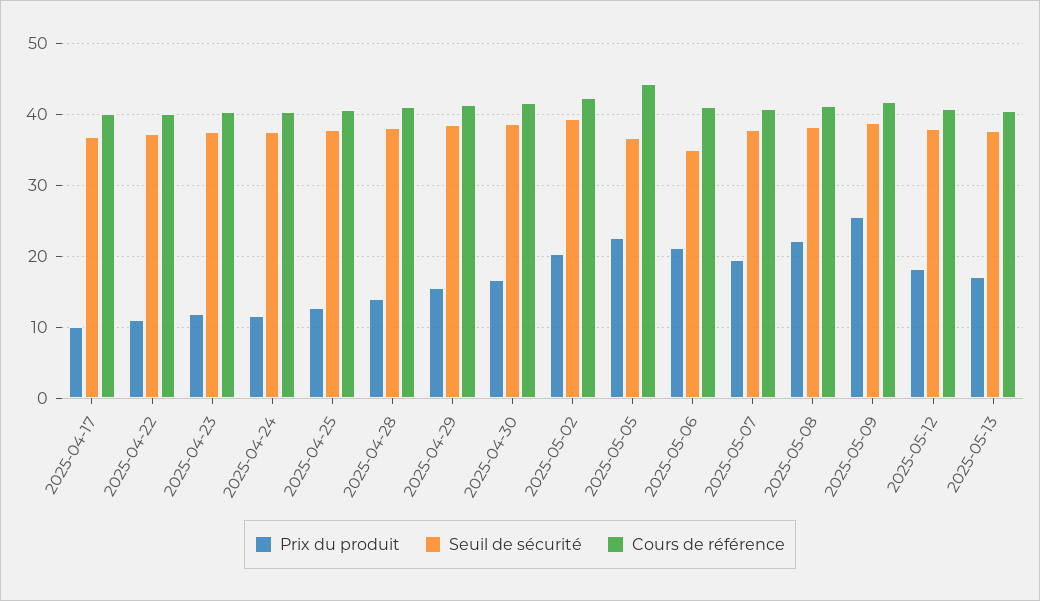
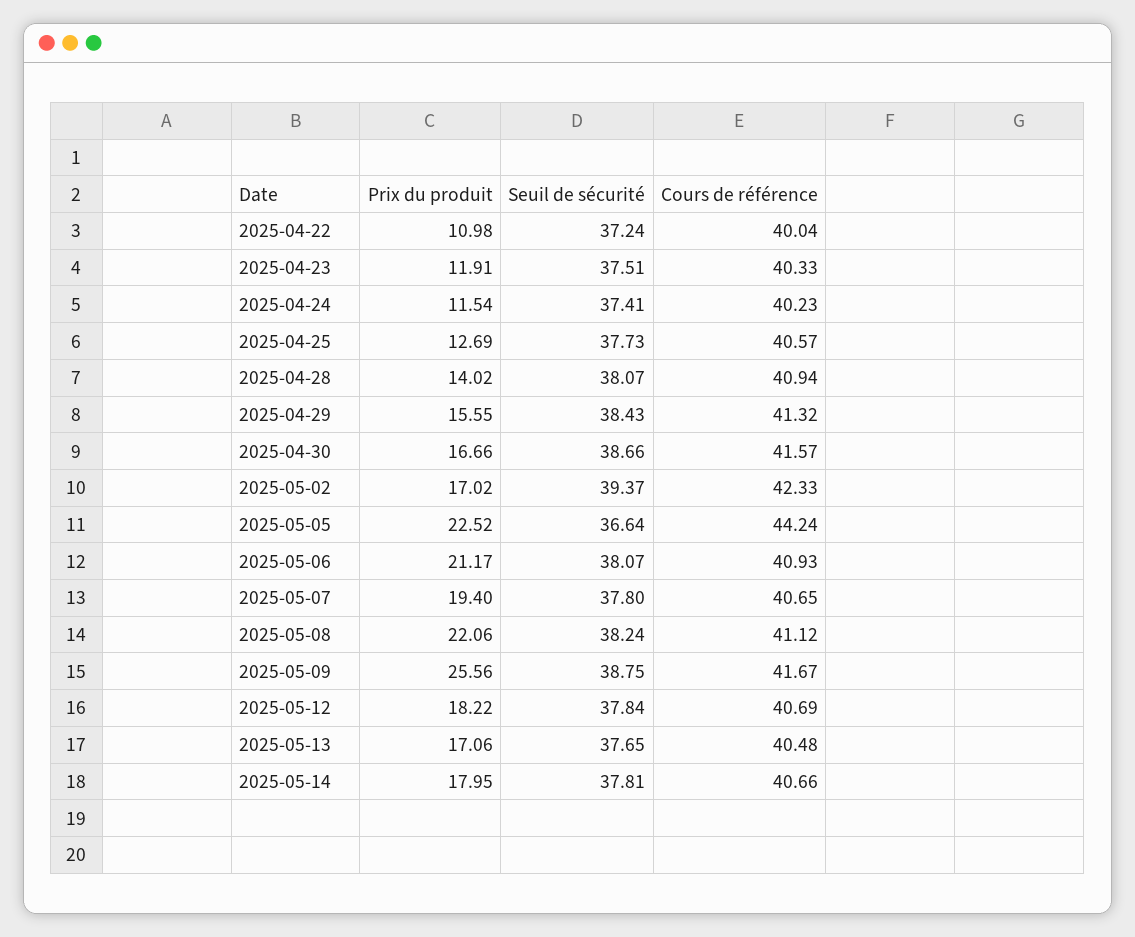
Prix du produit, 2025-04-17: 10 -> none
Seuil de sécurité, 2025-04-17: 37 -> none
Cours de référence, 2025-04-17: 40 -> none
Prix du produit, 2025-05-02: 20 -> 17.02
Seuil de sécurité, 2025-05-06: 35 -> 38.07
Prix du produit, 2025-05-14: none -> 17.95
Seuil de sécurité, 2025-05-14: none -> 37.81
Cours de référence, 2025-05-14: none -> 40.66

